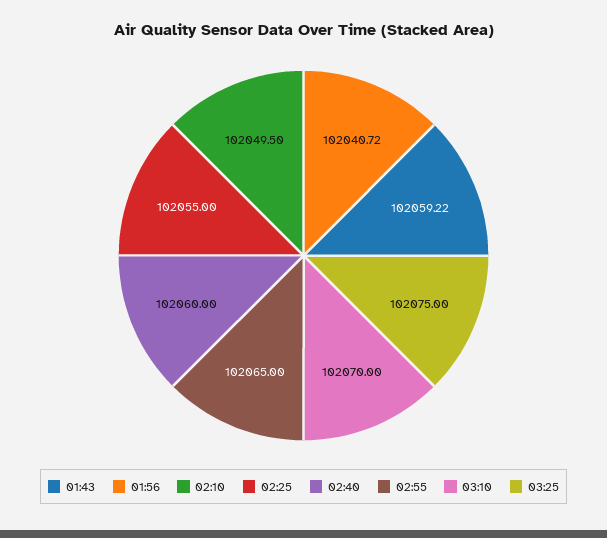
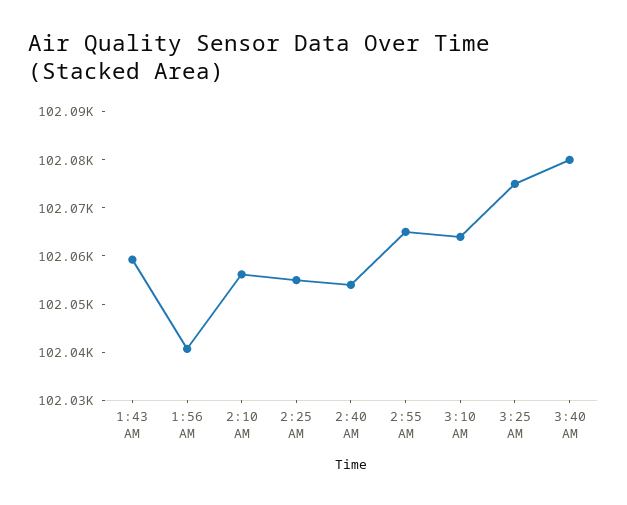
02:10: 102049.5 -> 102056
02:40: 102060 -> 102054
03:10: 102070 -> 102064
3:40 AM: none -> 102080

